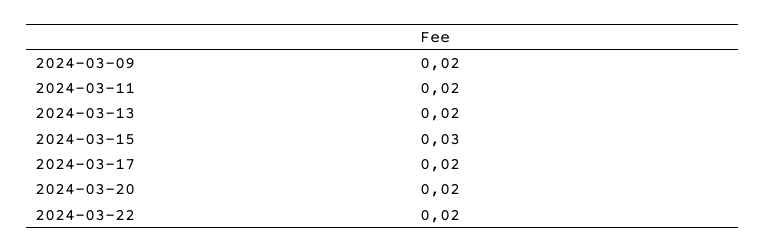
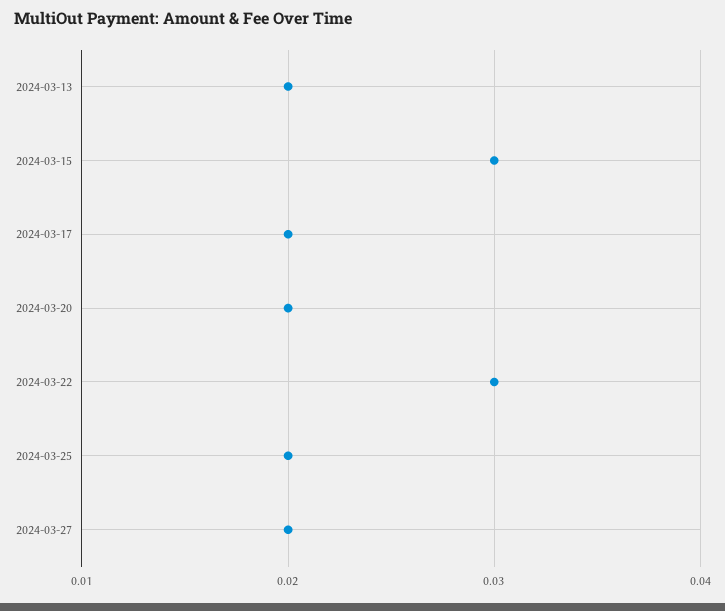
2024-03-09: 0.02 -> none
2024-03-11: 0.02 -> none
2024-03-22: 0.02 -> 0.03
2024-03-25: none -> 0.02
2024-03-27: none -> 0.02

